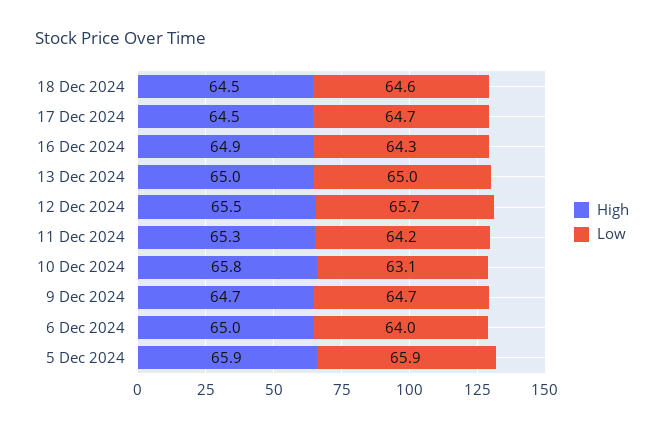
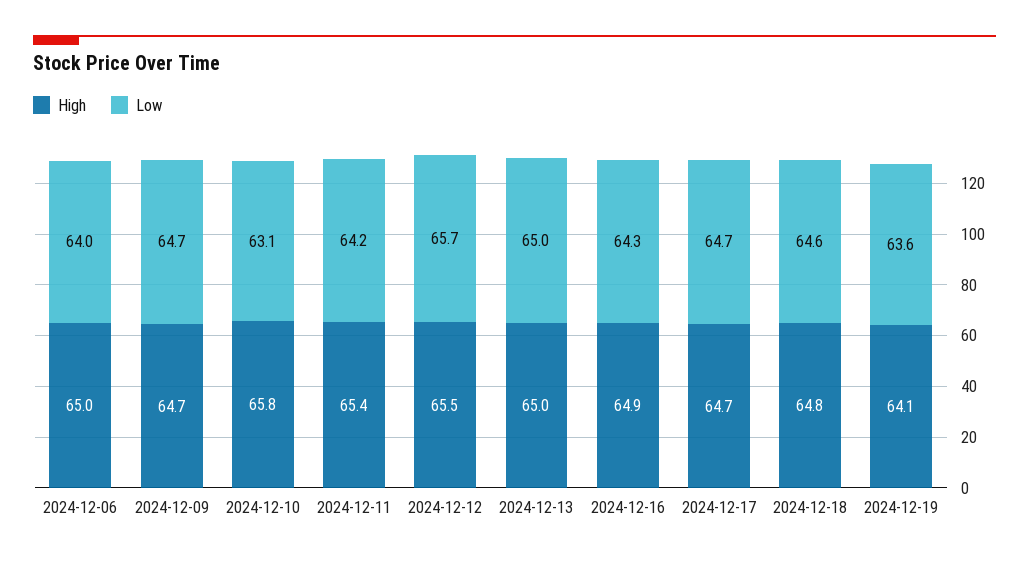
High, 18 Dec 2024: 64.5 -> 64.8
High, 17 Dec 2024: 64.5 -> 64.7
High, 11 Dec 2024: 65.3 -> 65.4
High, 5 Dec 2024: 65.9 -> none
Low, 5 Dec 2024: 65.9 -> none
High, 2024-12-19: none -> 64.1
Low, 2024-12-19: none -> 63.6

